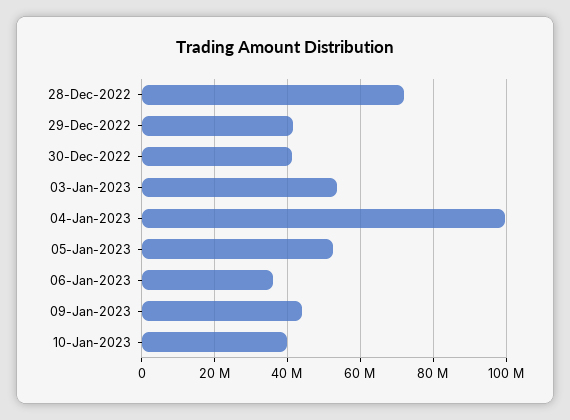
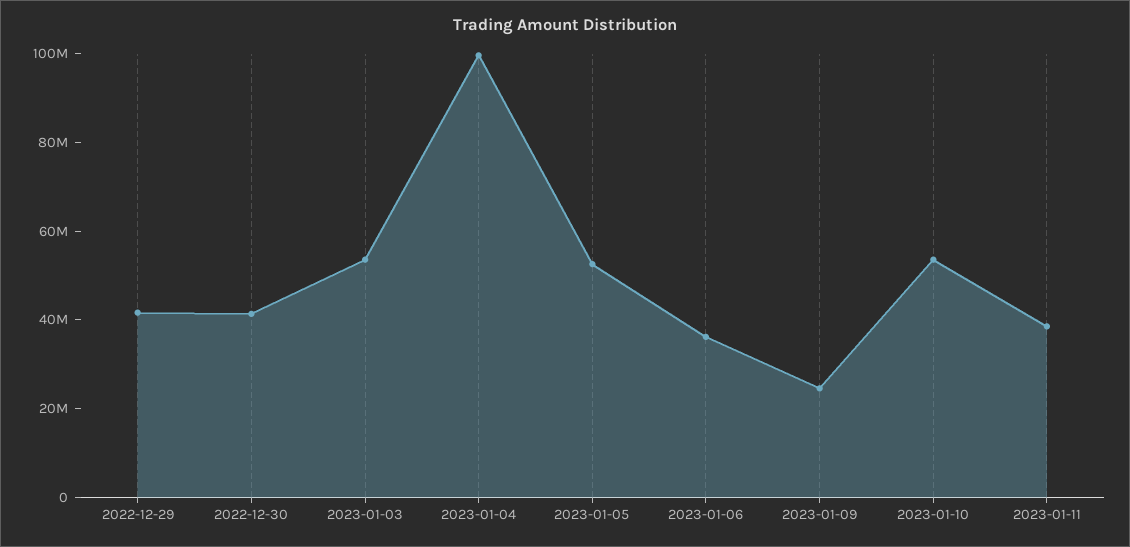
28-Dec-2022: 72000000 -> none
09-Jan-2023: 44000000 -> 25000000
10-Jan-2023: 40000000 -> 55000000
2023-01-11: none -> 40000000

